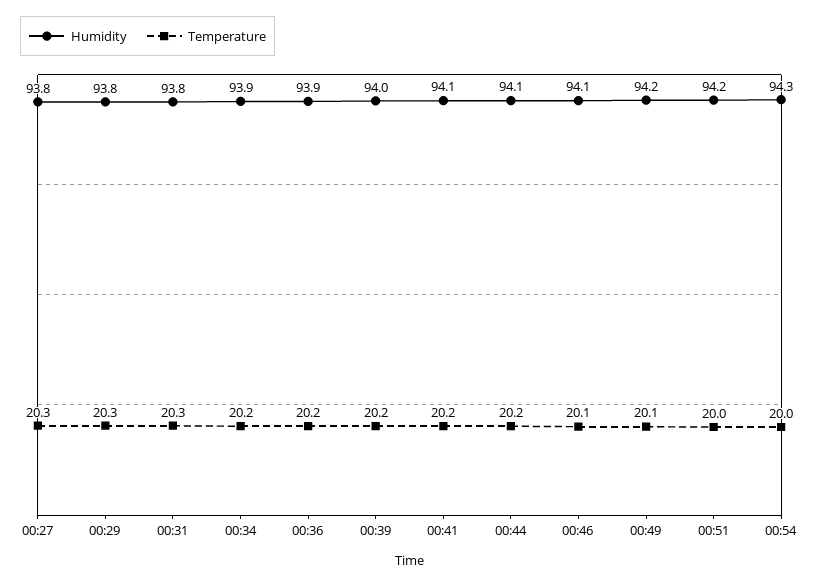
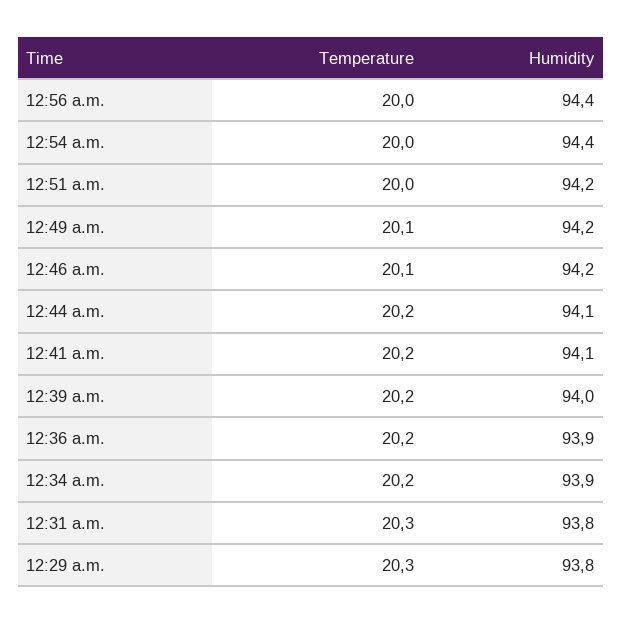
Humidity, 00:27: 93.8 -> none
Temperature, 00:27: 20.3 -> none
Humidity, 00:46: 94.1 -> 94.2
Humidity, 00:54: 94.3 -> 94.4
Temperature, 12:56 a.m.: none -> 20
Humidity, 12:56 a.m.: none -> 94.4

